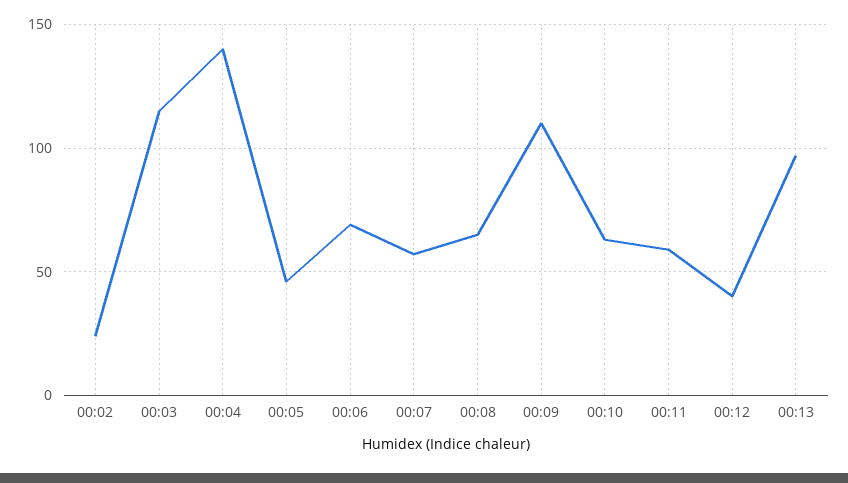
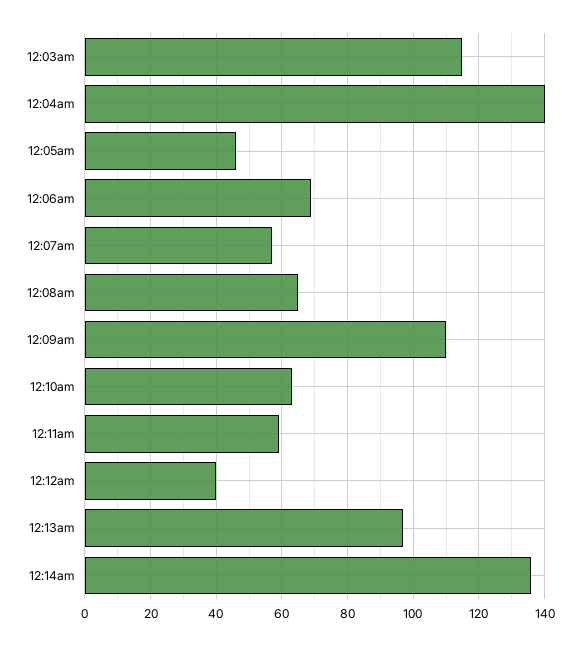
00:02: 25 -> none
12:14am: none -> 135

